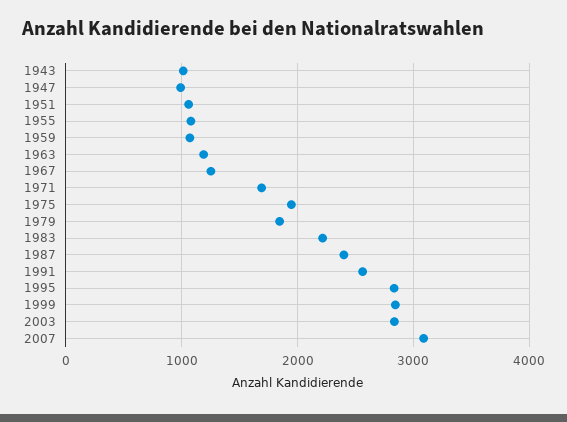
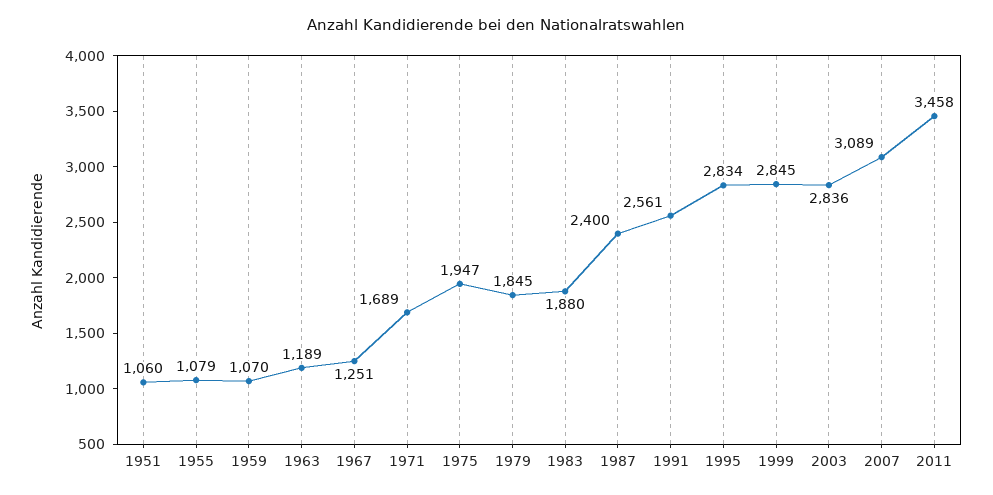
1943: 1000 -> none
1947: 1000 -> none
1983: 2200 -> 1880
2011: none -> 3458

